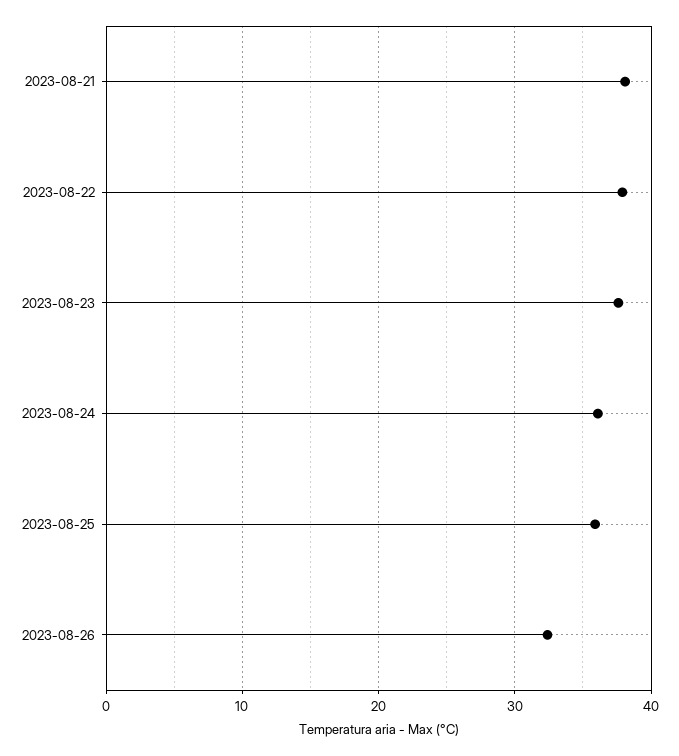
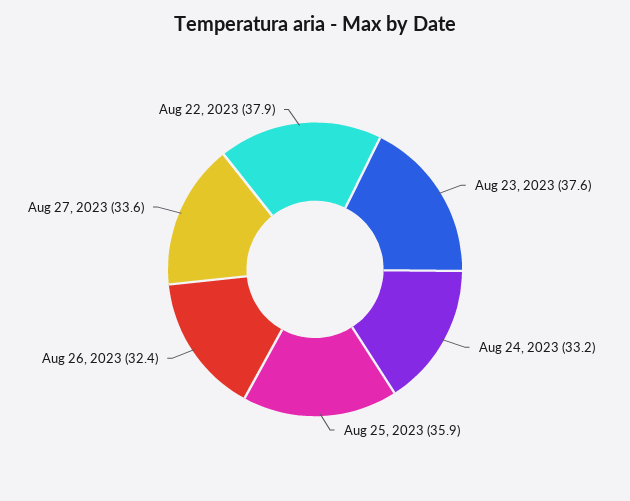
2023-08-21: 38 -> none
2023-08-24: 36 -> 33.2
Aug 27, 2023: none -> 33.6

